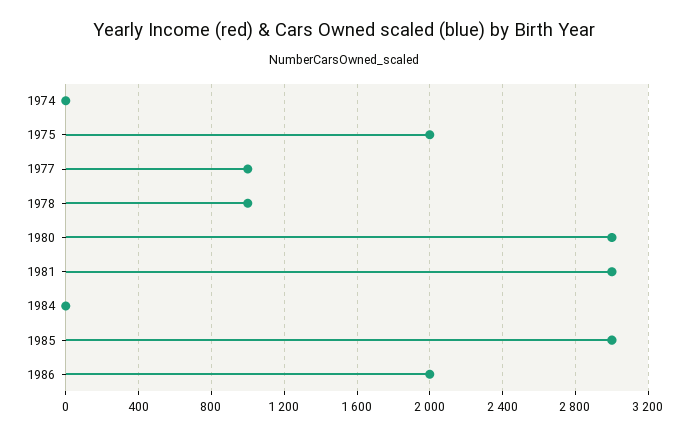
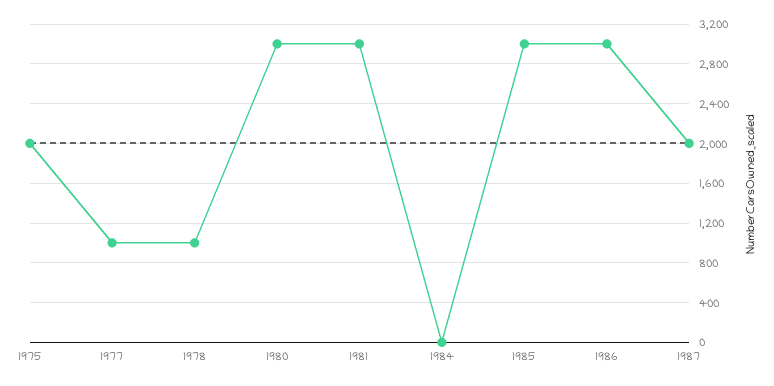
1974: 0 -> none
1986: 2000 -> 3000
1987: none -> 2000

